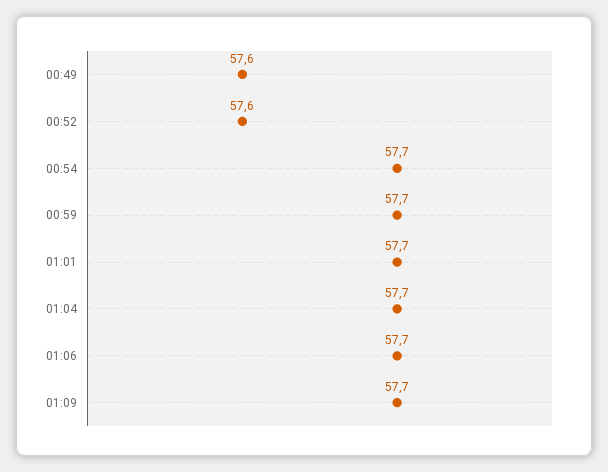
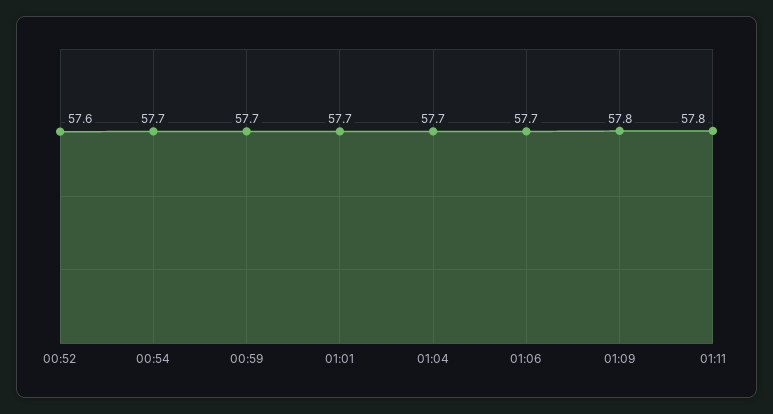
00:49: 57.6 -> none
01:09: 57.7 -> 57.8
01:11: none -> 57.8

